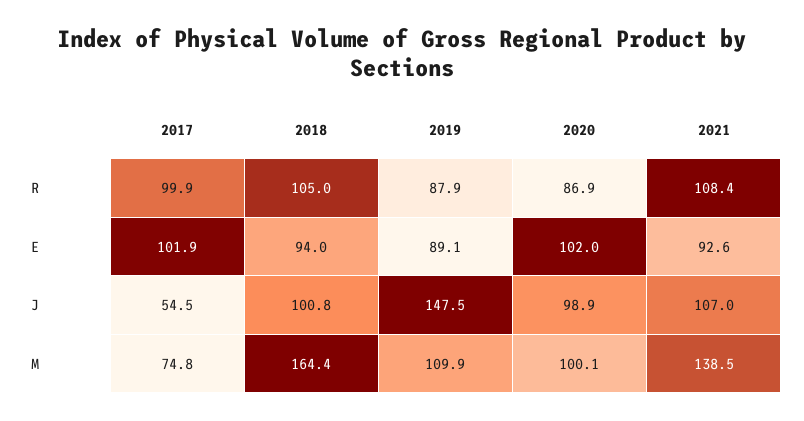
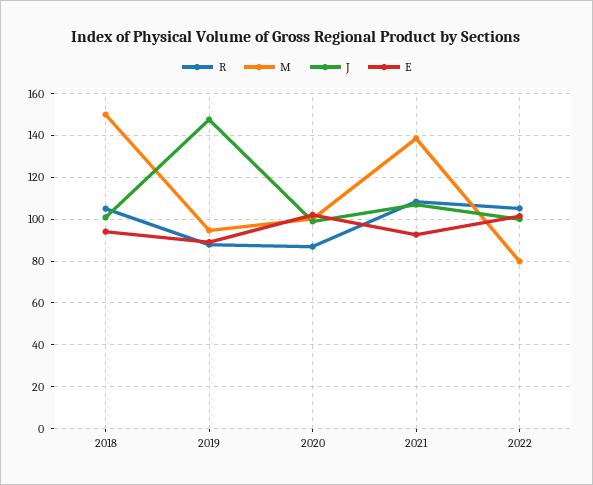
R, 2017: 99.9 -> none
E, 2017: 101.9 -> none
J, 2017: 54.5 -> none
M, 2017: 74.8 -> none
M, 2018: 164.4 -> 150
M, 2019: 109.9 -> 95
R, 2022: none -> 105
M, 2022: none -> 80
J, 2022: none -> 100
E, 2022: none -> 100

